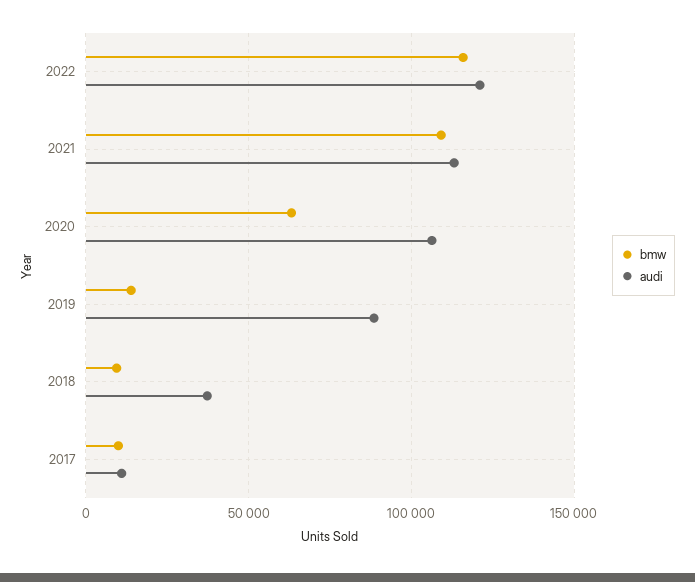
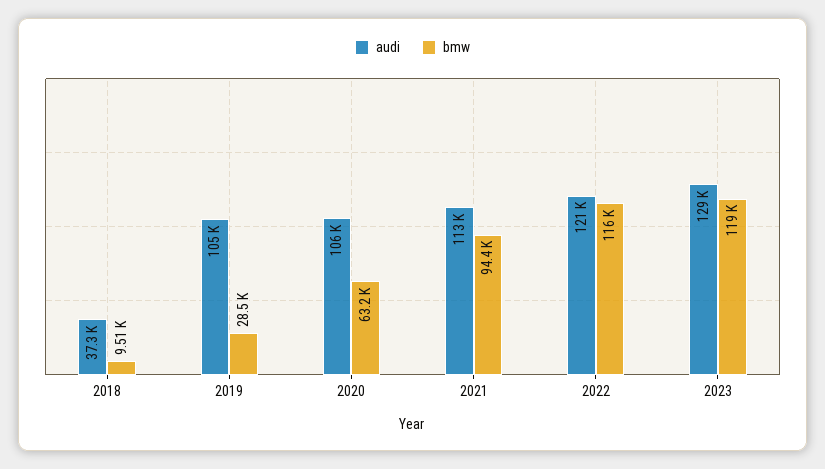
bmw, 2021: 110000 -> 94400
bmw, 2019: 15000 -> 28500
audi, 2019: 90000 -> 105000
bmw, 2017: 10000 -> none
audi, 2017: 10000 -> none
audi, 2023: none -> 129000
bmw, 2023: none -> 119000

